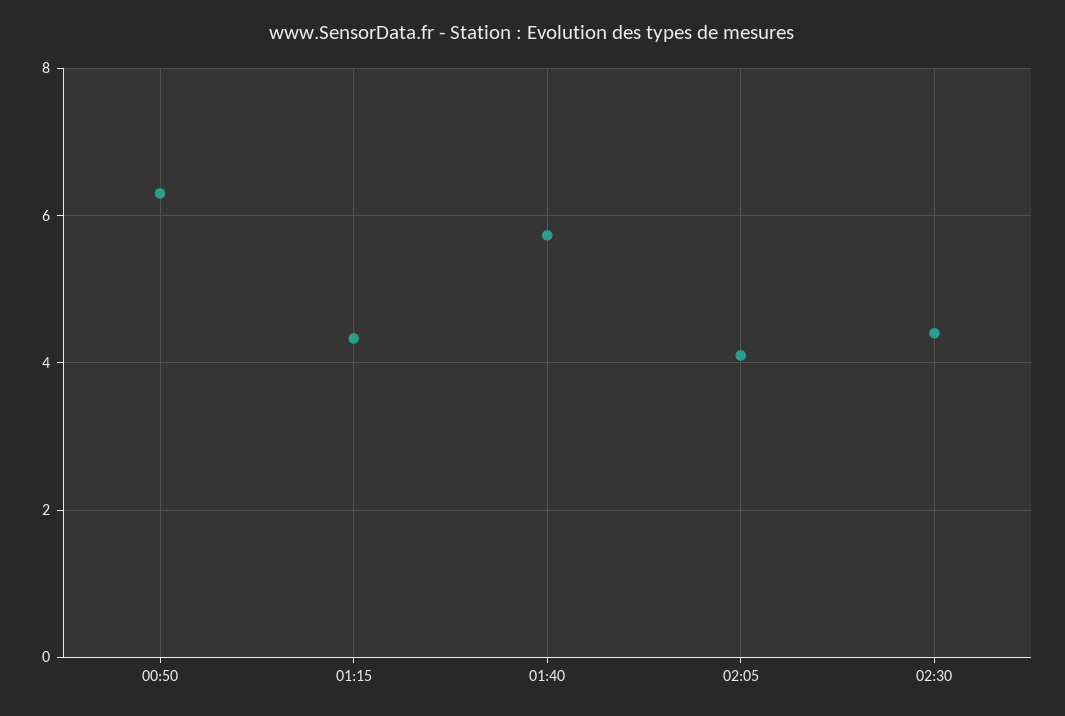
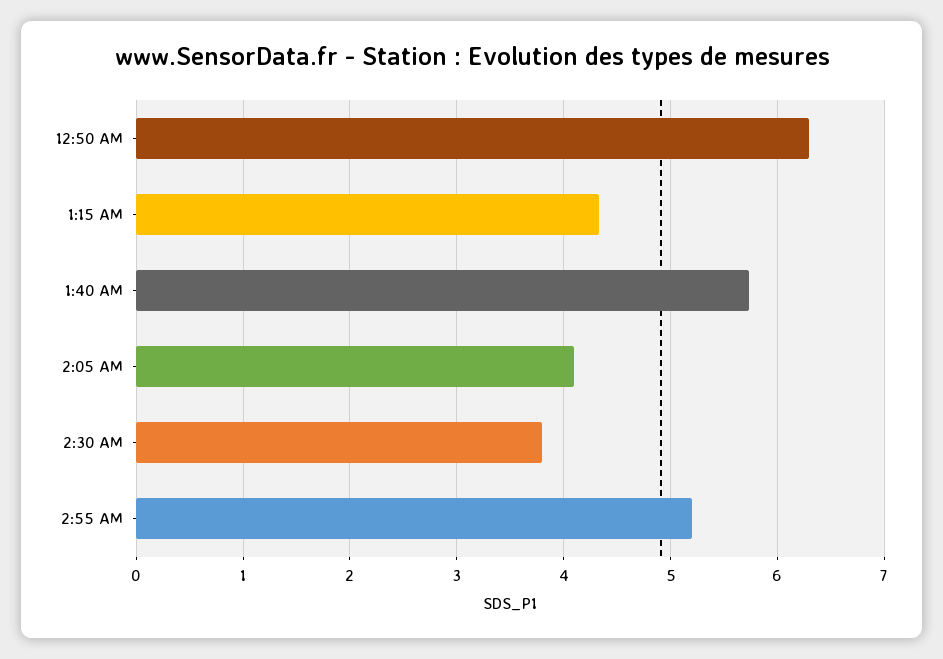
02:30: 4.4 -> 3.8
2:55 AM: none -> 5.2

